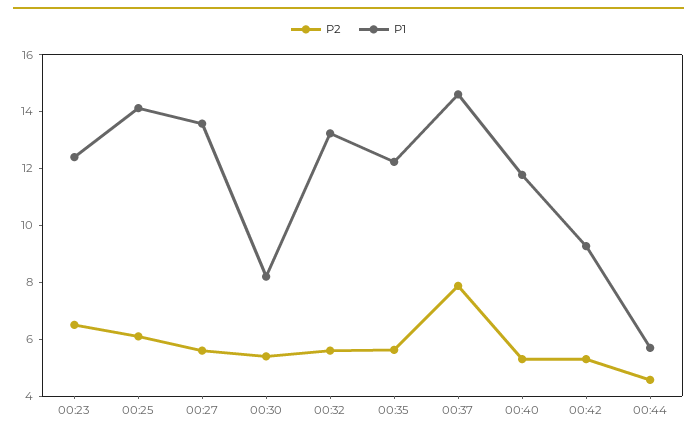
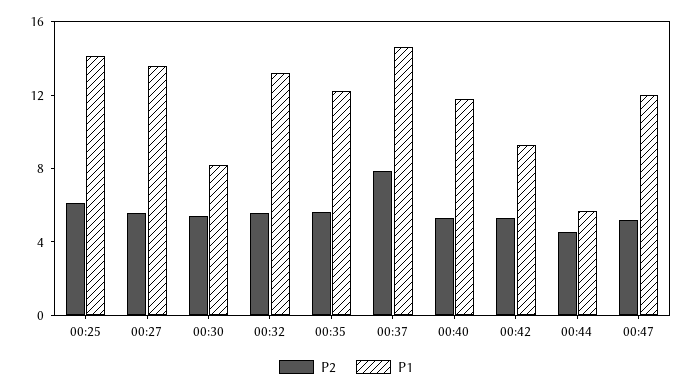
P2, 00:23: 6.5 -> none
P1, 00:23: 12.5 -> none
P2, 00:47: none -> 5
P1, 00:47: none -> 12

